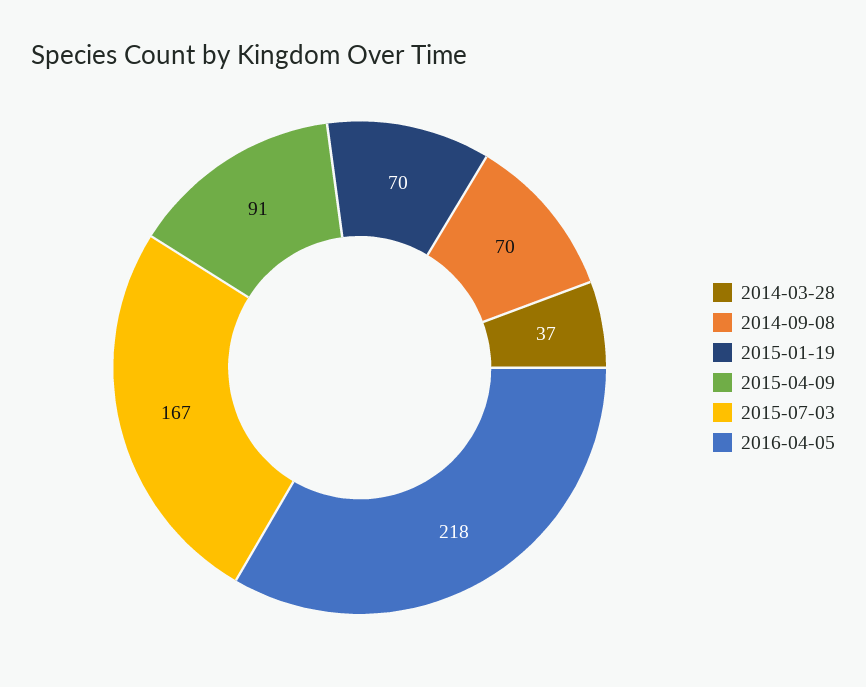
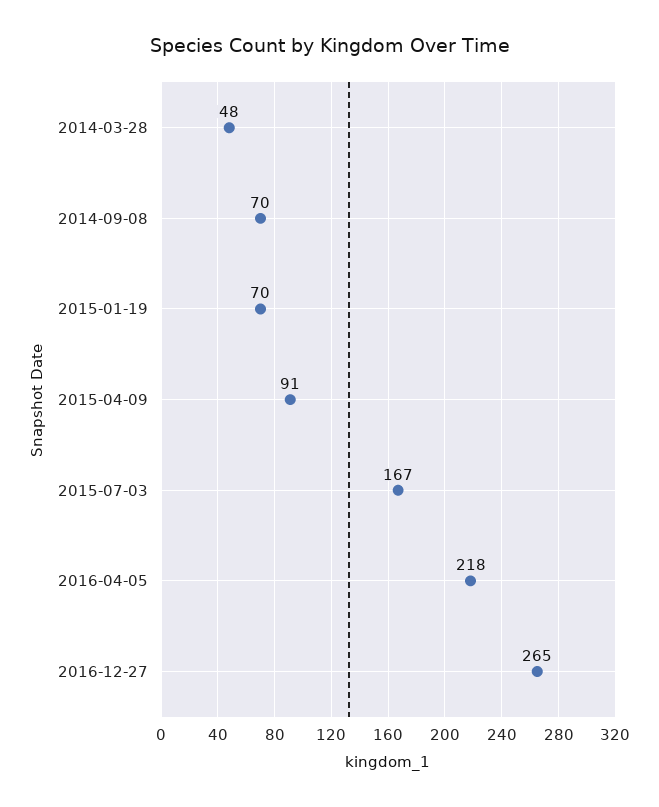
2014-03-28: 37 -> 48
2016-12-27: none -> 265

